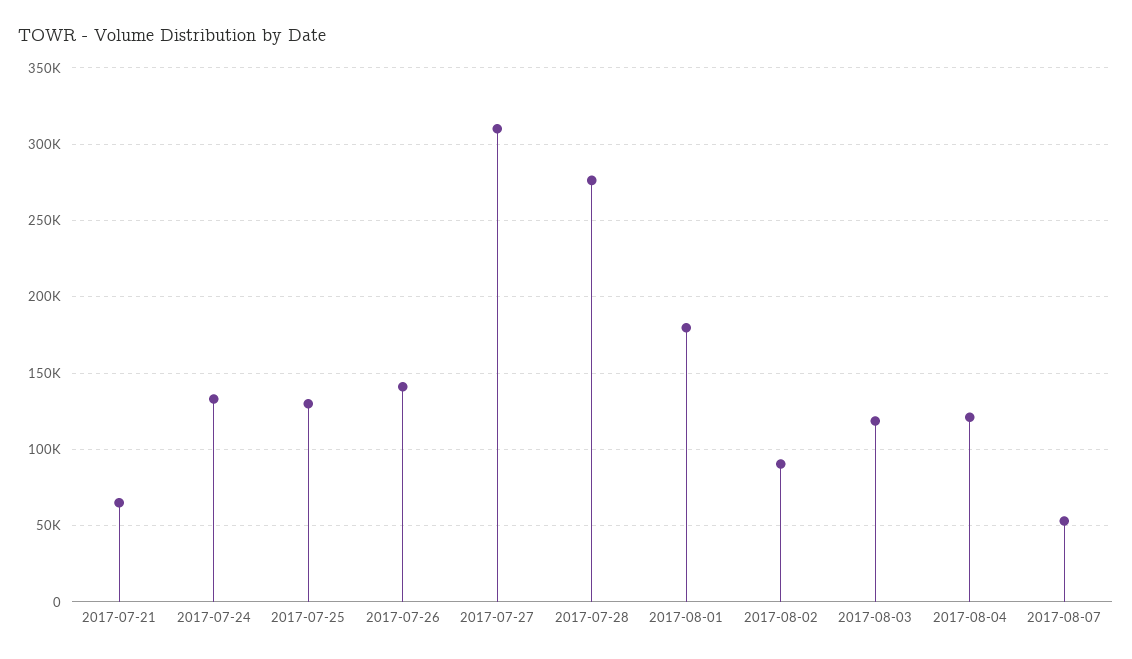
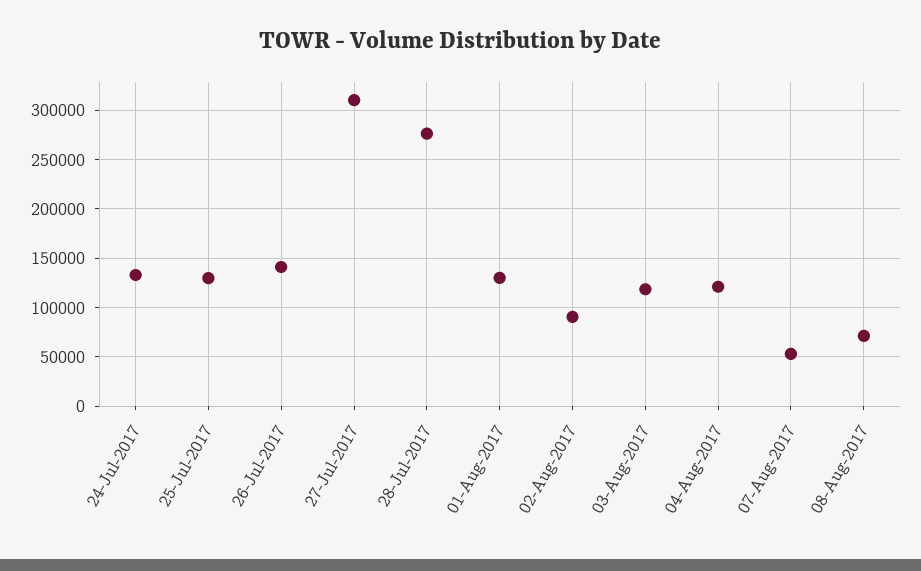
2017-07-21: 65000 -> none
2017-08-01: 180000 -> 130000
08-Aug-2017: none -> 70000

